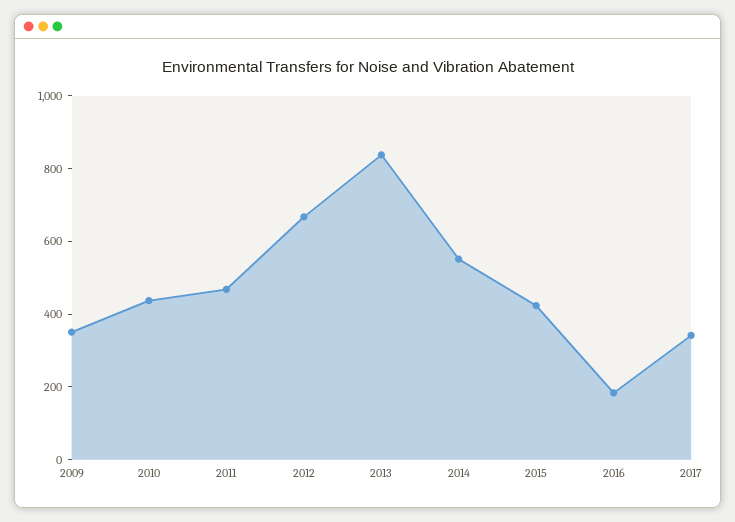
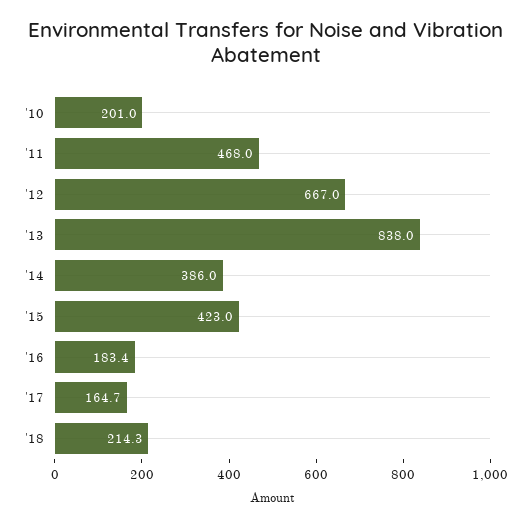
2009: 350 -> none
2010: 450 -> 201
2014: 550 -> 386
2017: 350 -> 164.7
'18: none -> 214.3

